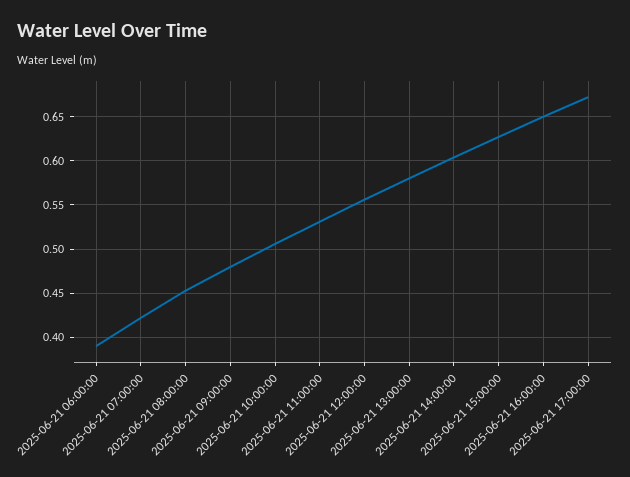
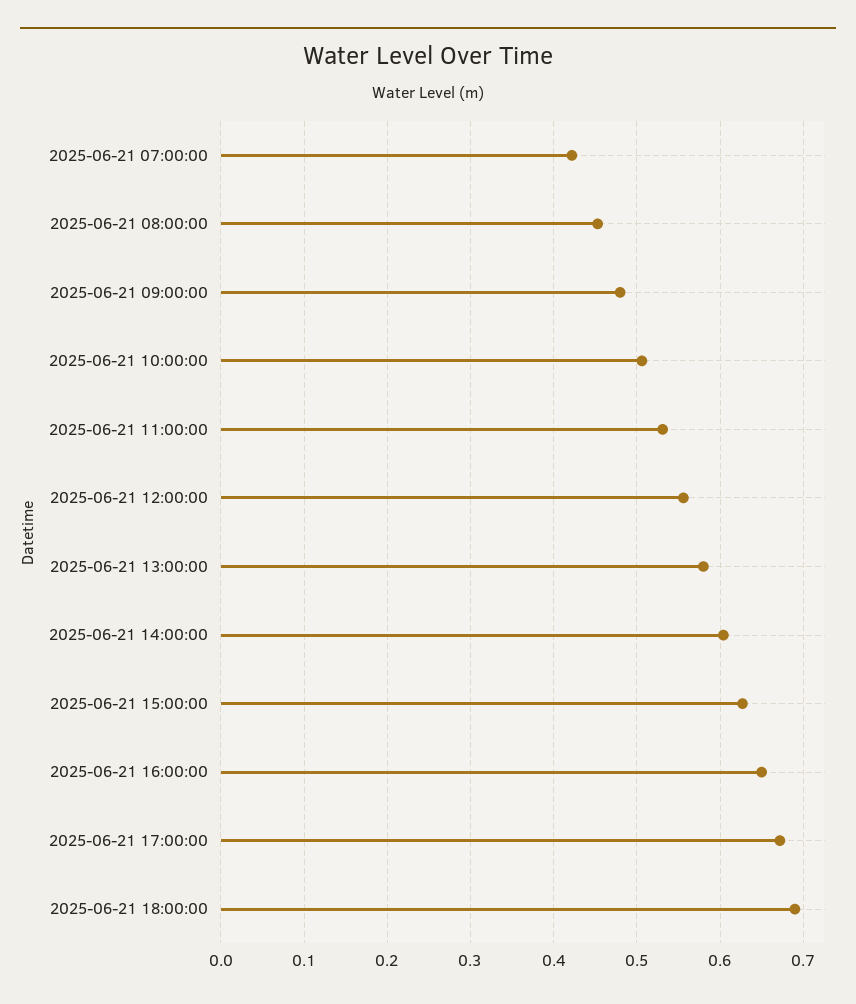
2025-06-21 06:00:00: 0.39 -> none
2025-06-21 18:00:00: none -> 0.69

